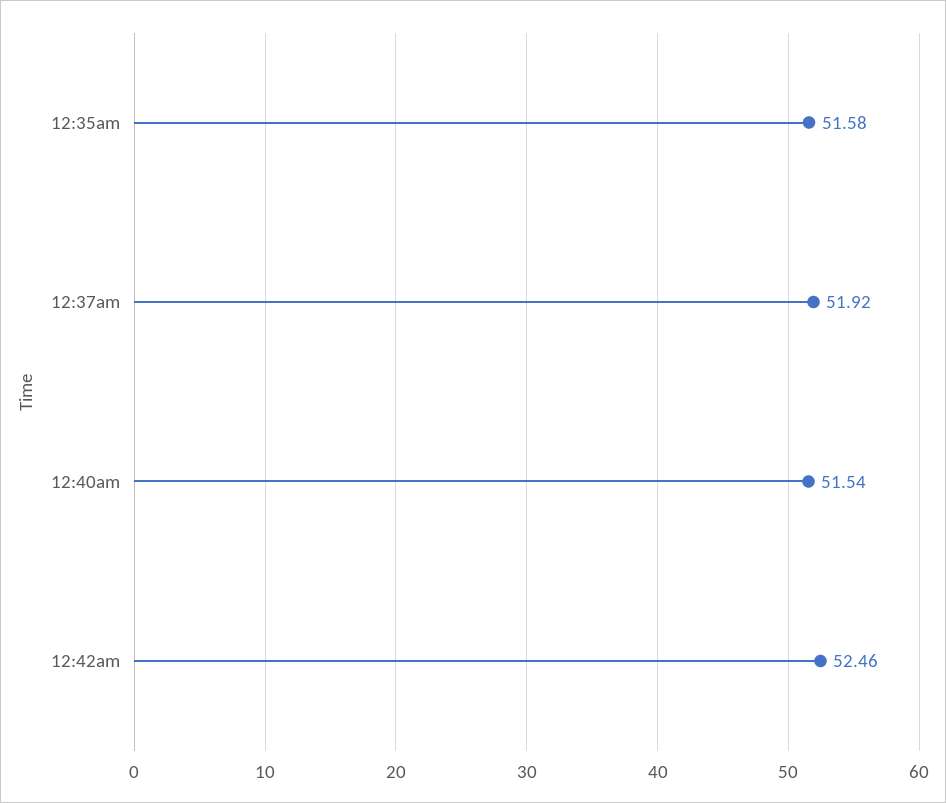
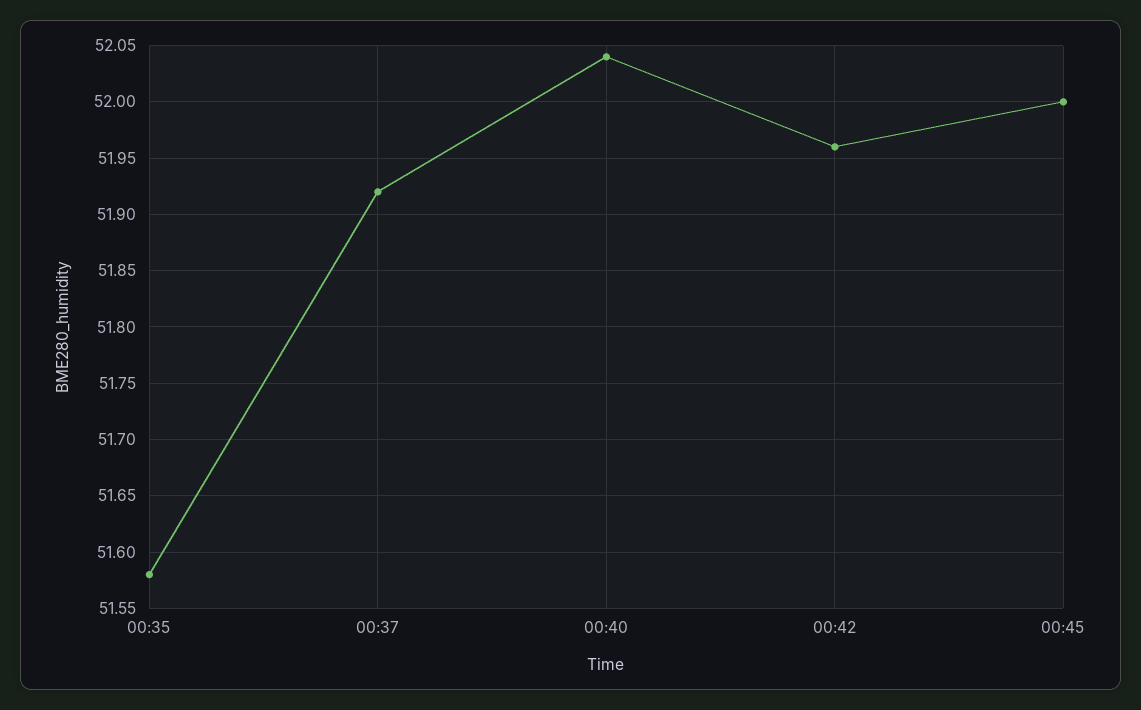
12:40am: 51.54 -> 52.04
12:42am: 52.46 -> 51.96
00:45: none -> 52

